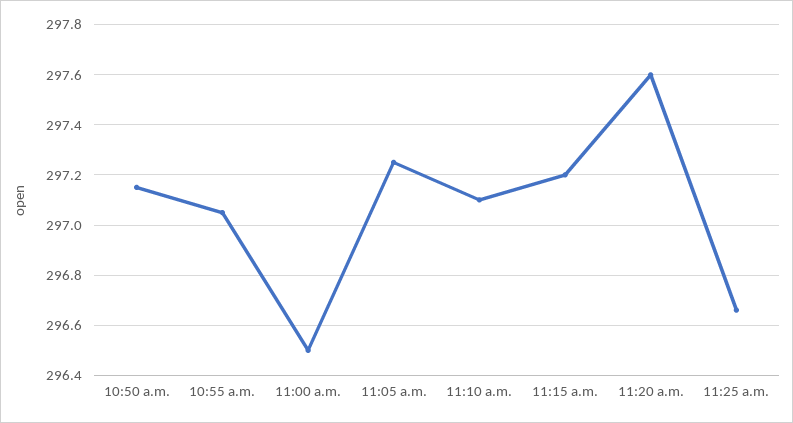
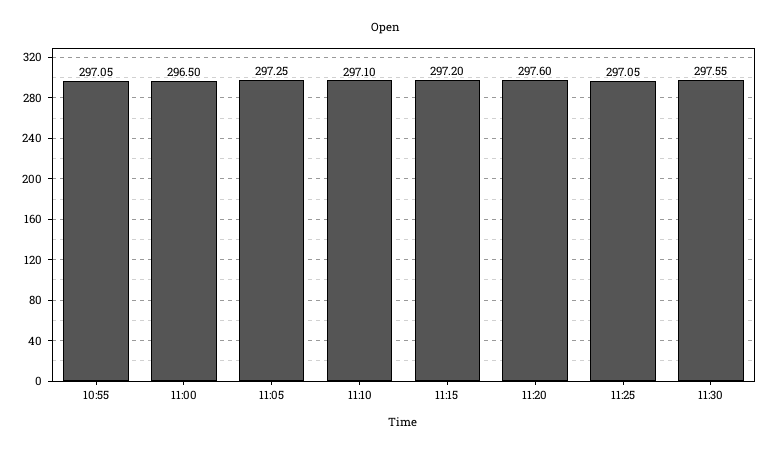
10:50 a.m.: 297.15 -> none
11:25 a.m.: 296.65 -> 297.05
11:30: none -> 297.55

